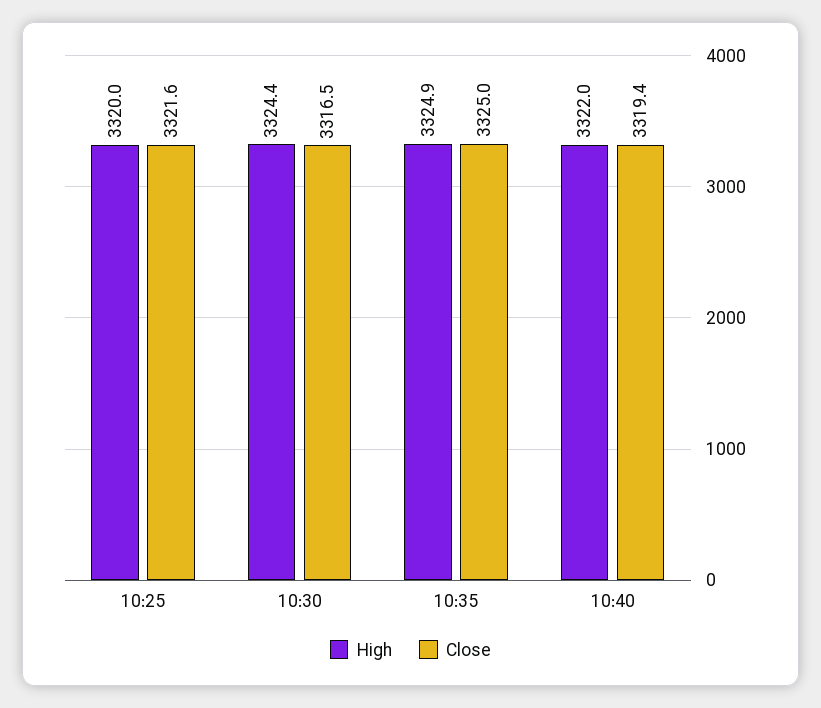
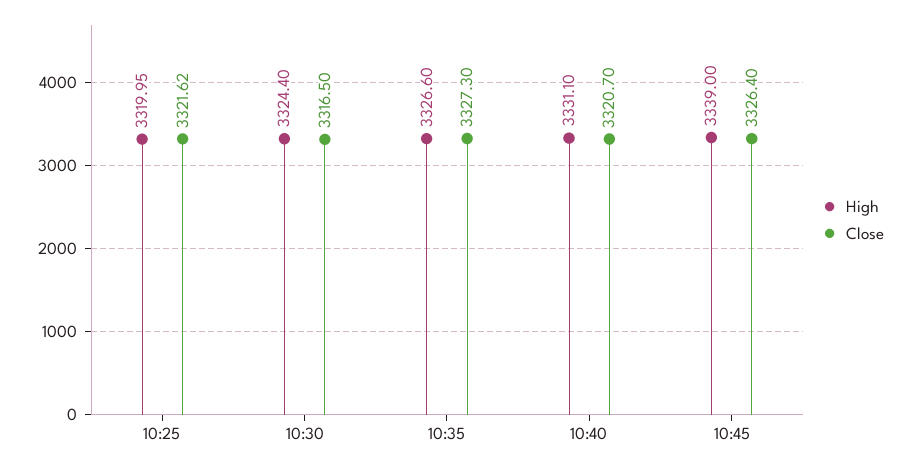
High, 10:35: 3324.9 -> 3326.6
Close, 10:35: 3325 -> 3327.3
High, 10:40: 3322 -> 3331.1
Close, 10:40: 3319.4 -> 3320.7
High, 10:45: none -> 3339
Close, 10:45: none -> 3326.4

